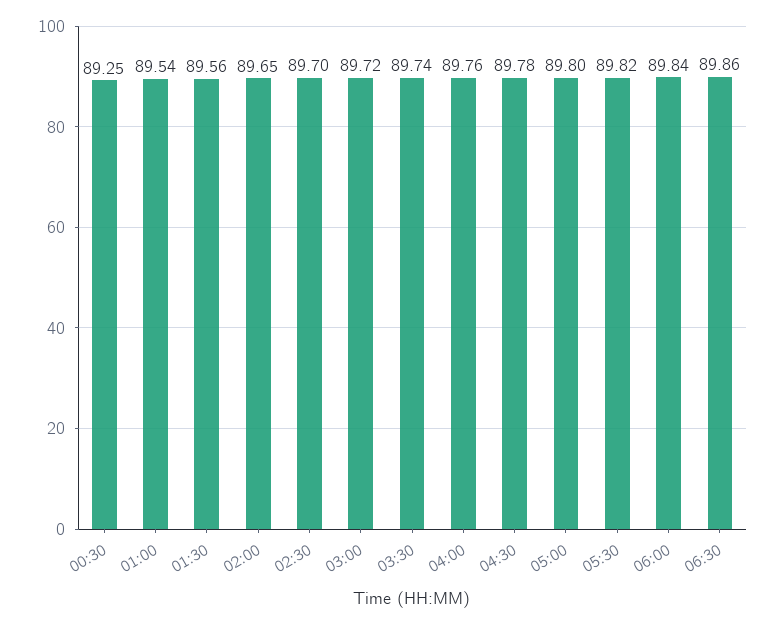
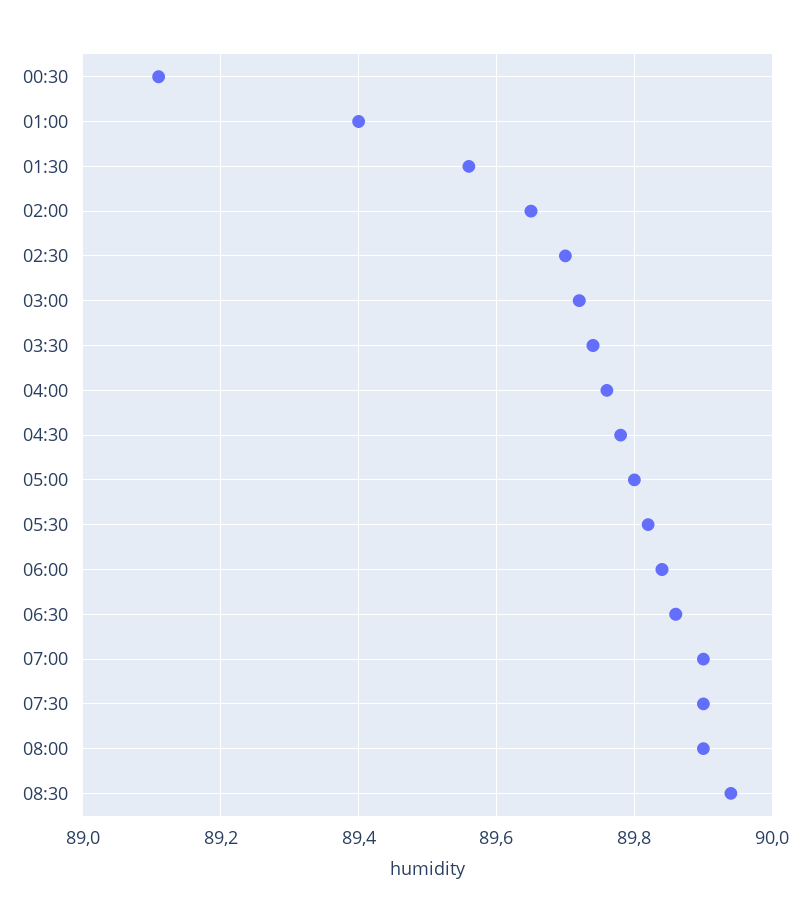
00:30: 89.25 -> 89.1
01:00: 89.54 -> 89.4
07:00: none -> 89.9
07:30: none -> 89.9
08:00: none -> 89.9
08:30: none -> 89.95

